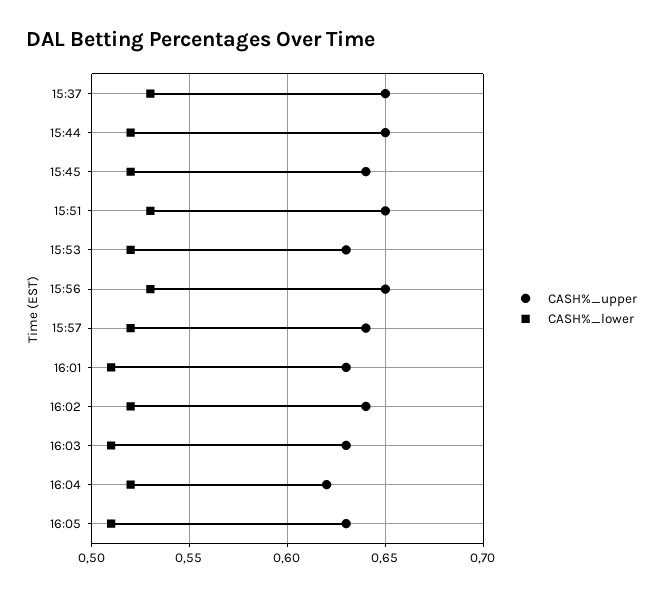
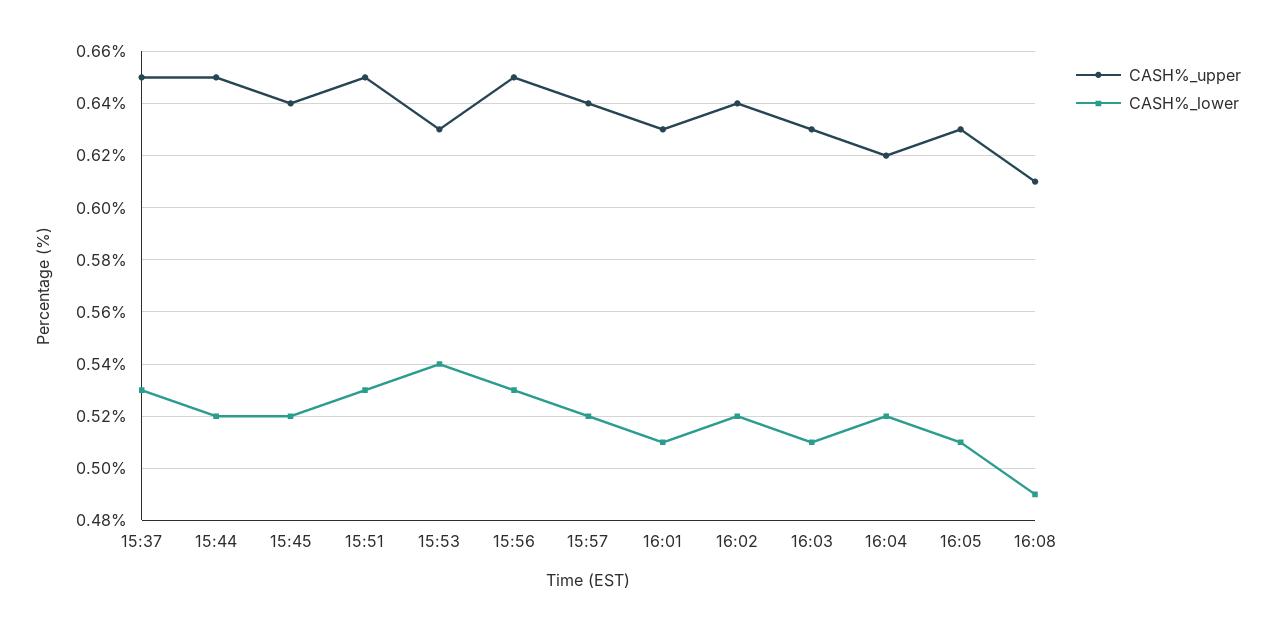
CASH%_lower, 15:53: 0.52 -> 0.54
CASH%_upper, 16:08: none -> 0.61
CASH%_lower, 16:08: none -> 0.49

